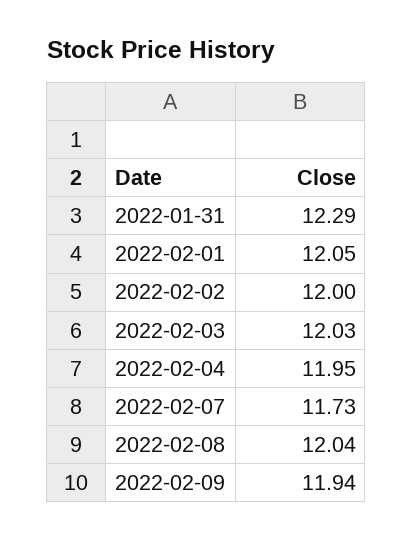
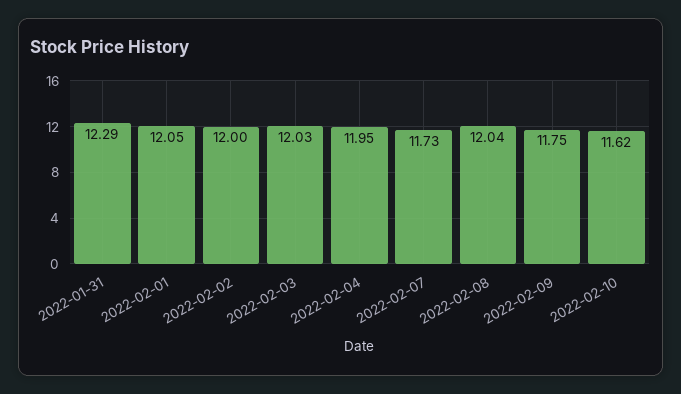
2022-02-09: 11.94 -> 11.75
2022-02-10: none -> 11.62

